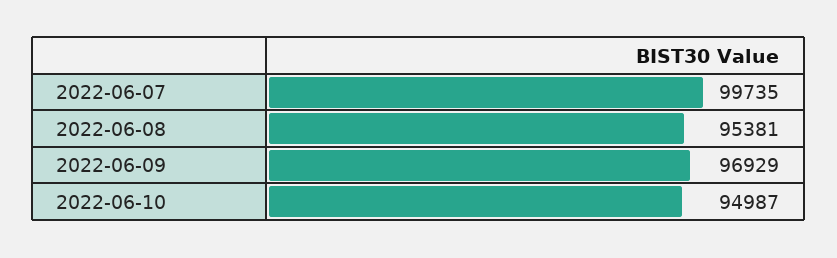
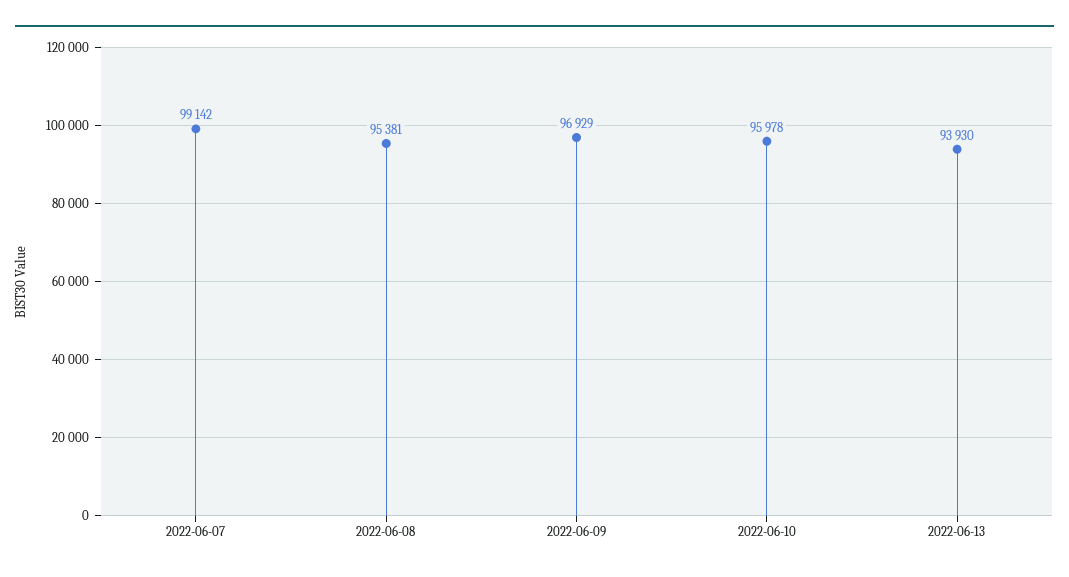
2022-06-07: 99735 -> 99142
2022-06-10: 94987 -> 95978
2022-06-13: none -> 93930

